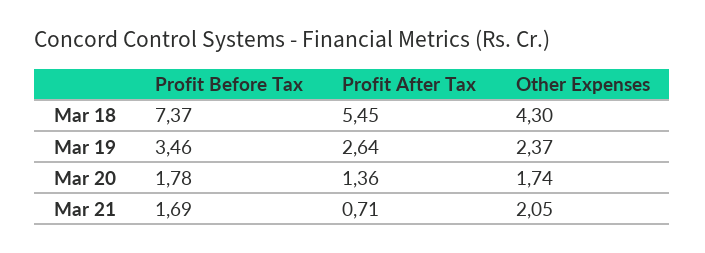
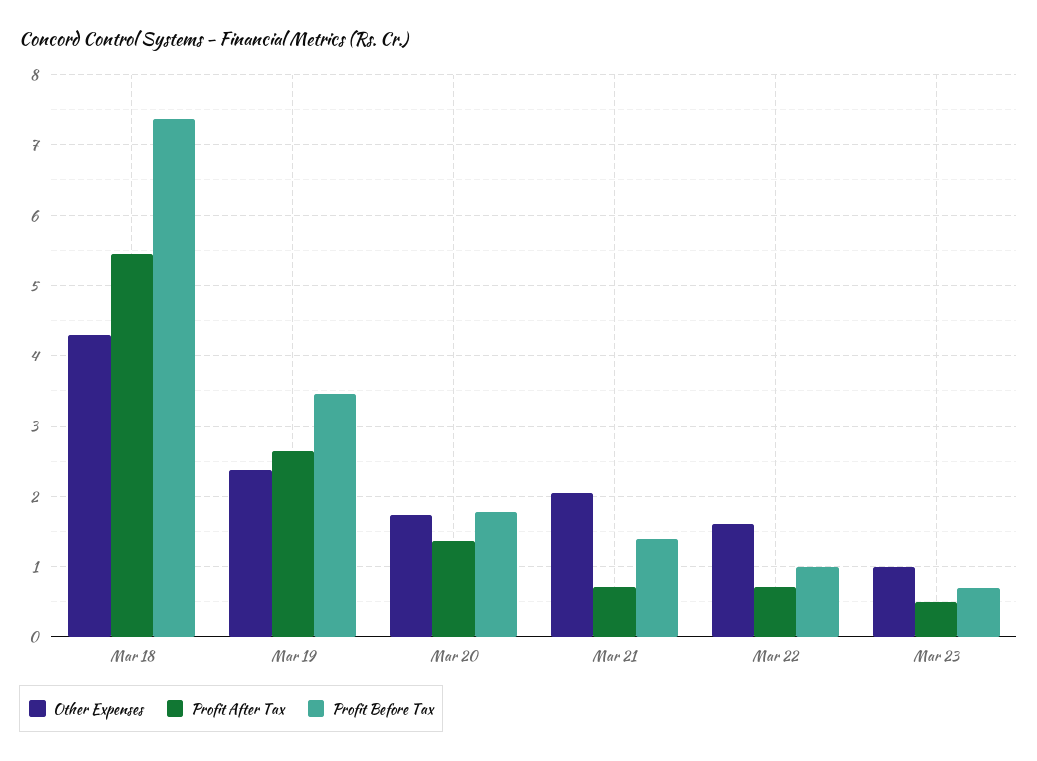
Profit Before Tax, Mar 21: 1.69 -> 1.4
Other Expenses, Mar 22: none -> 1.6
Profit After Tax, Mar 22: none -> 0.7
Profit Before Tax, Mar 22: none -> 1
Other Expenses, Mar 23: none -> 1
Profit After Tax, Mar 23: none -> 0.5
Profit Before Tax, Mar 23: none -> 0.7

